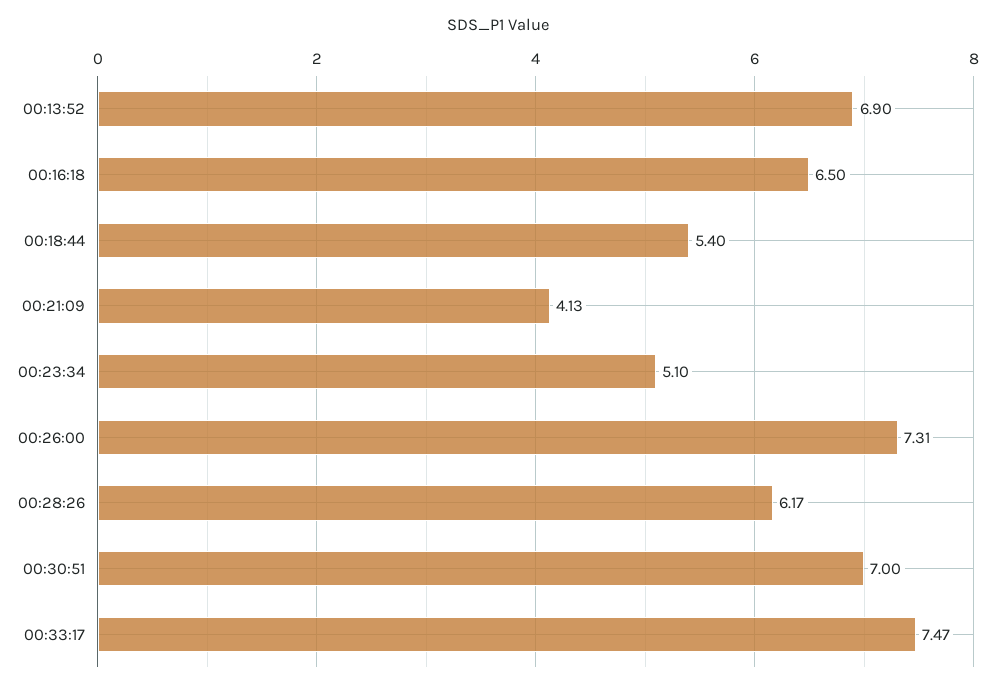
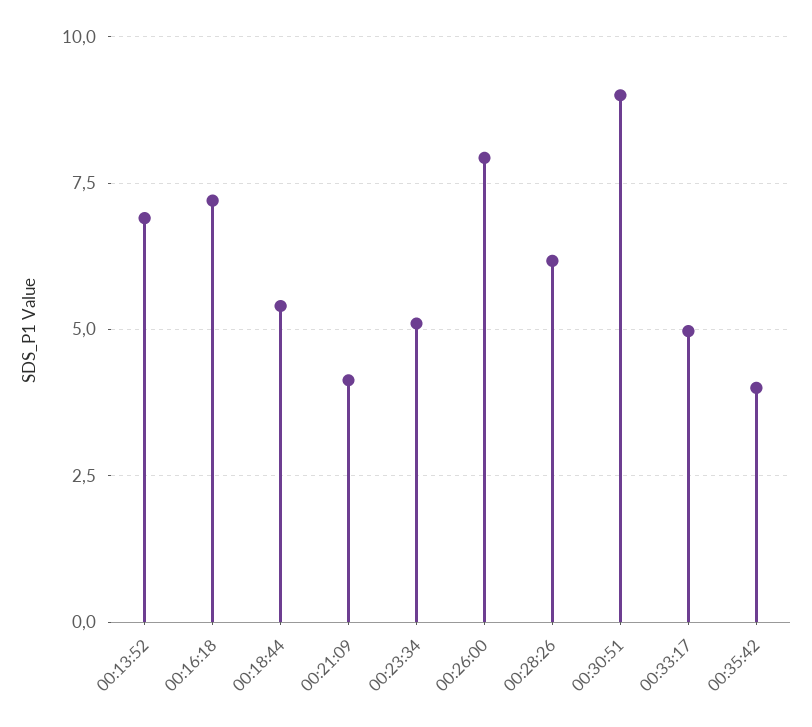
00:16:18: 6.5 -> 7.25
00:26:00: 7.31 -> 8
00:30:51: 7 -> 9
00:33:17: 7.47 -> 5
00:35:42: none -> 4

